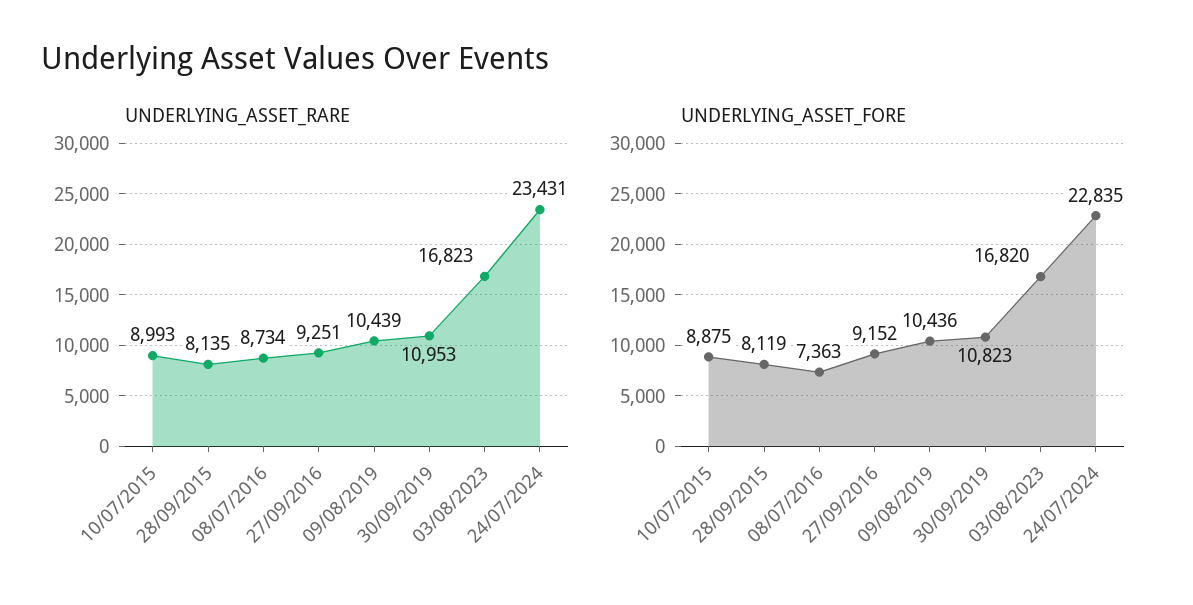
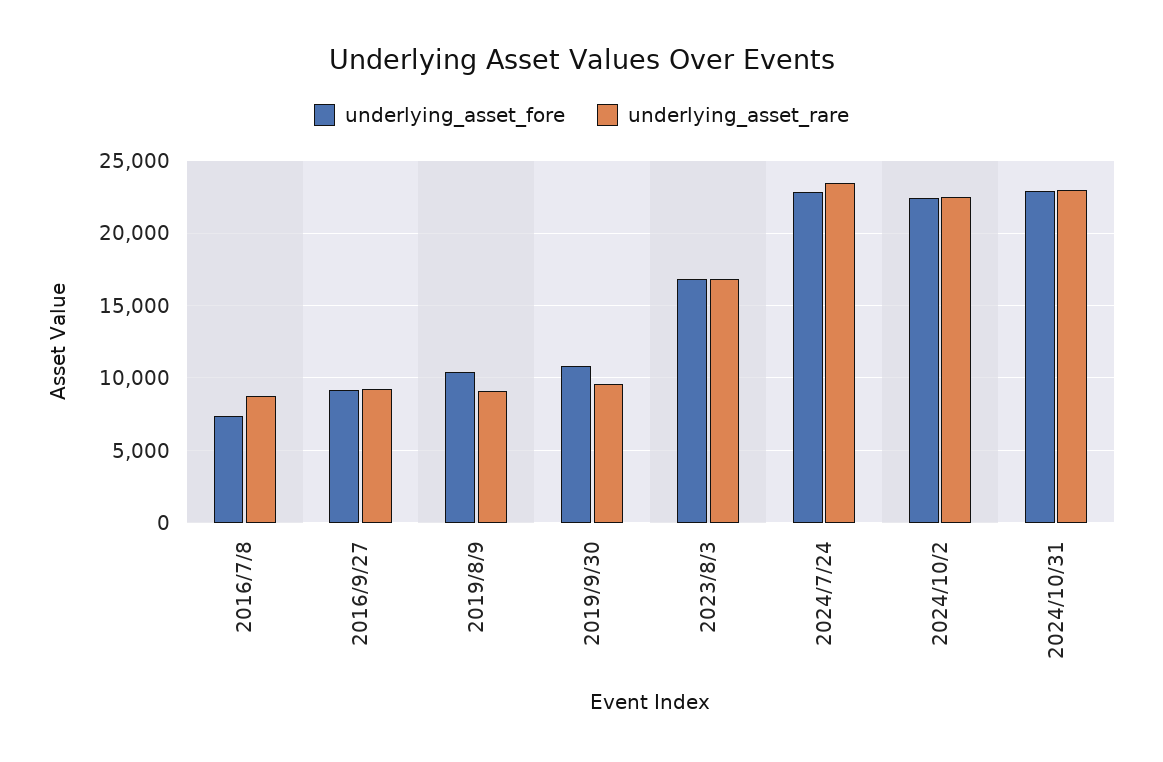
UNDERLYING_ASSET_RARE, 10/07/2015: 8993 -> none
UNDERLYING_ASSET_RARE, 28/09/2015: 8135 -> none
UNDERLYING_ASSET_RARE, 09/08/2019: 10439 -> 9000
UNDERLYING_ASSET_RARE, 30/09/2019: 10953 -> 9500
UNDERLYING_ASSET_FORE, 10/07/2015: 8875 -> none
UNDERLYING_ASSET_FORE, 28/09/2015: 8119 -> none
UNDERLYING_ASSET_FORE, 2024/10/2: none -> 22500
UNDERLYING_ASSET_RARE, 2024/10/2: none -> 22500
UNDERLYING_ASSET_FORE, 2024/10/31: none -> 23000
UNDERLYING_ASSET_RARE, 2024/10/31: none -> 23000

